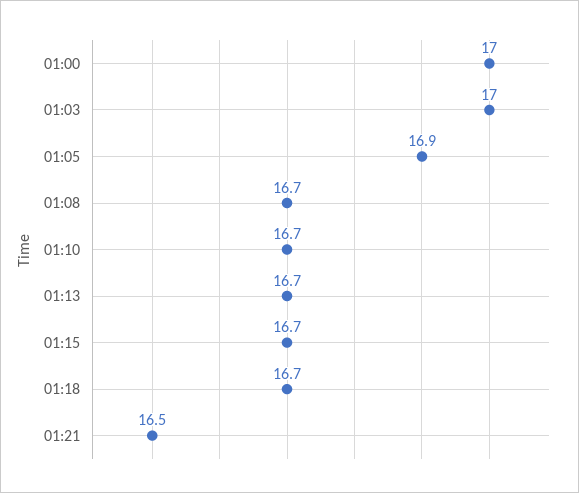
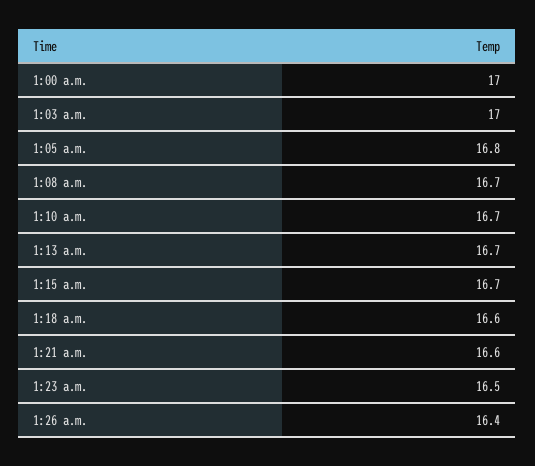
01:05: 16.9 -> 16.8
01:18: 16.7 -> 16.6
01:21: 16.5 -> 16.6
1:23 a.m.: none -> 16.5
1:26 a.m.: none -> 16.4

